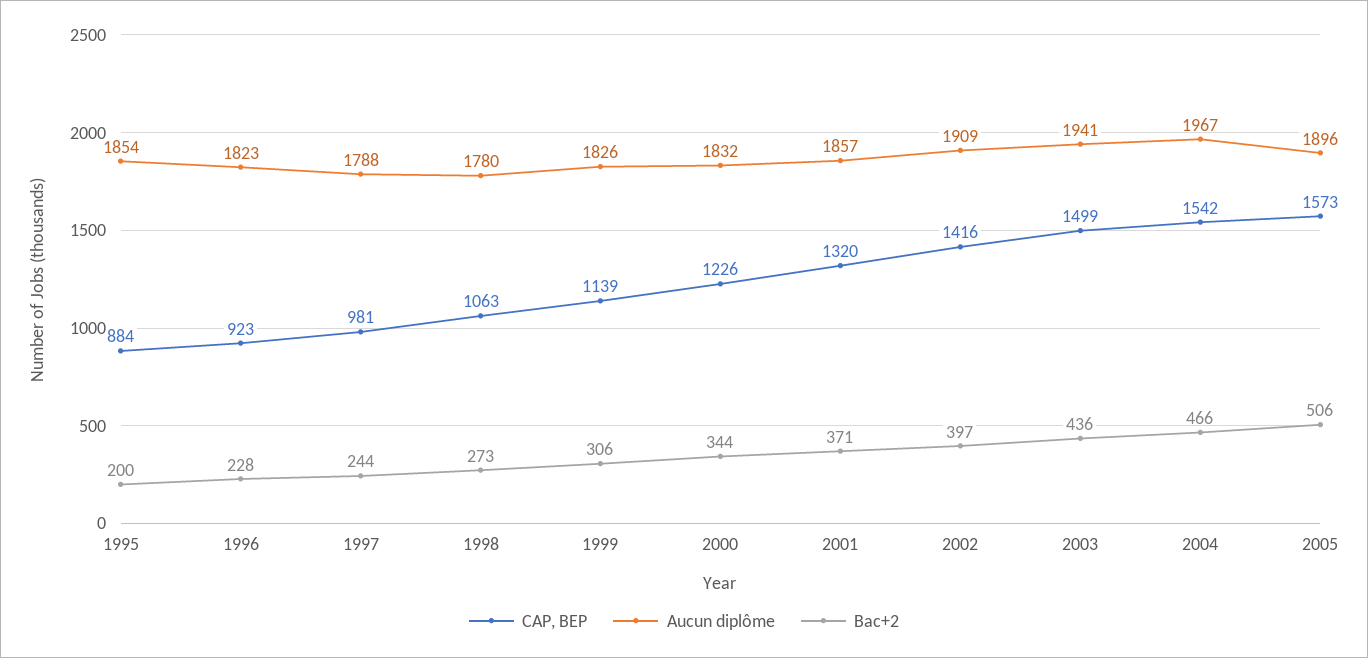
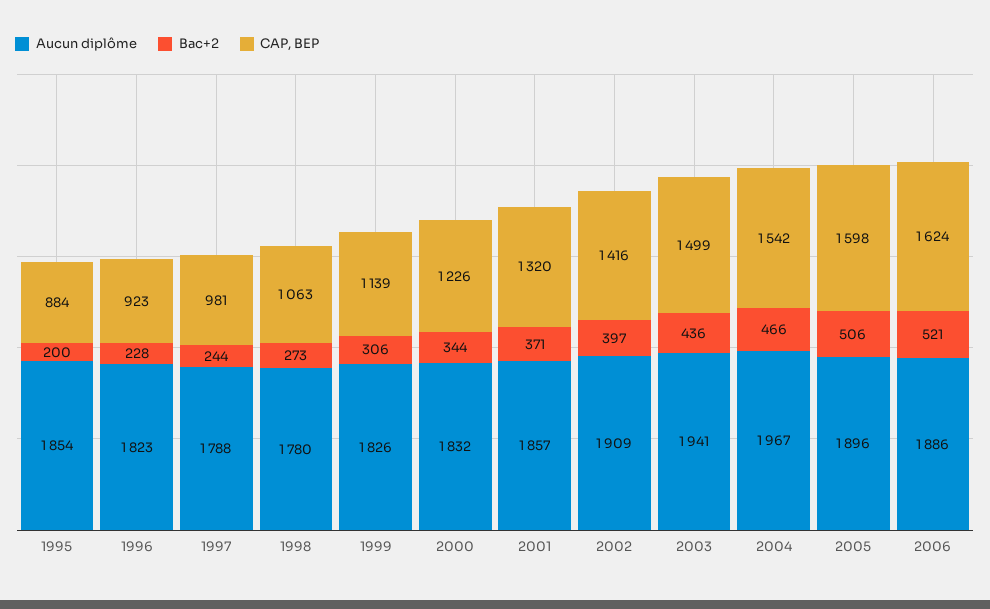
CAP, BEP, 2005: 1573 -> 1598
Aucun diplôme, 2006: none -> 1886
Bac+2, 2006: none -> 521
CAP, BEP, 2006: none -> 1624

